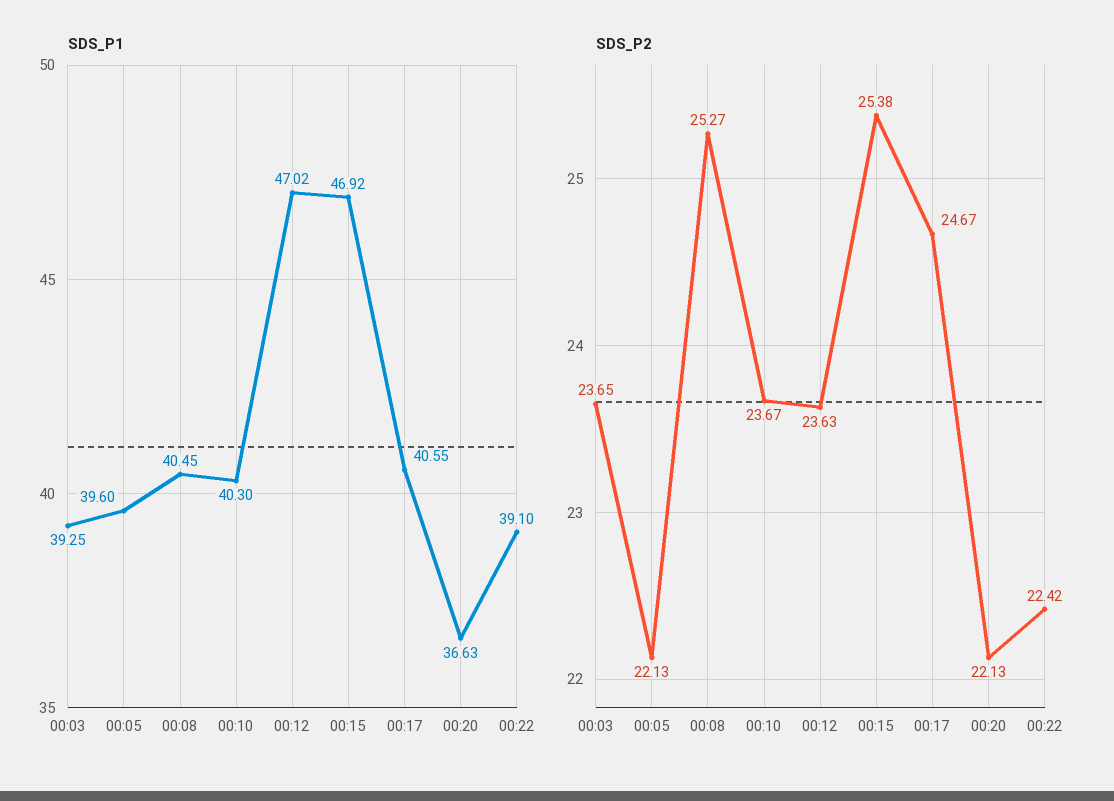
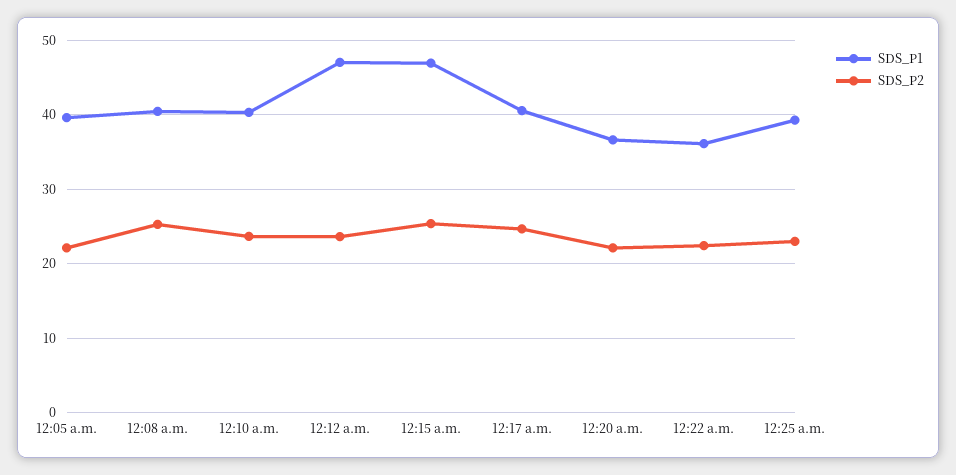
SDS_P1, 00:03: 39.25 -> none
SDS_P1, 00:22: 39.1 -> 36
SDS_P2, 00:03: 23.65 -> none
SDS_P1, 12:25 a.m.: none -> 39
SDS_P2, 12:25 a.m.: none -> 23

